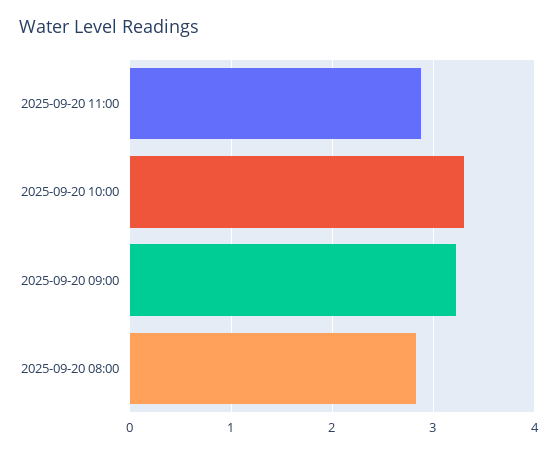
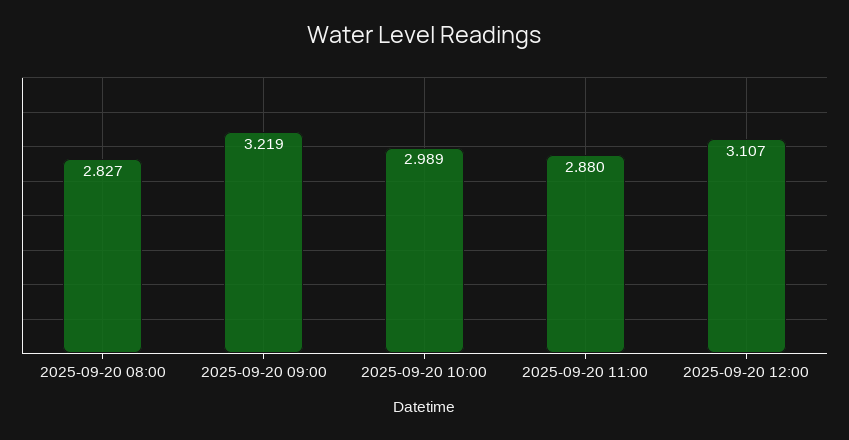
2025-09-20 10:00: 3.3 -> 2.989
2025-09-20 12:00: none -> 3.107

